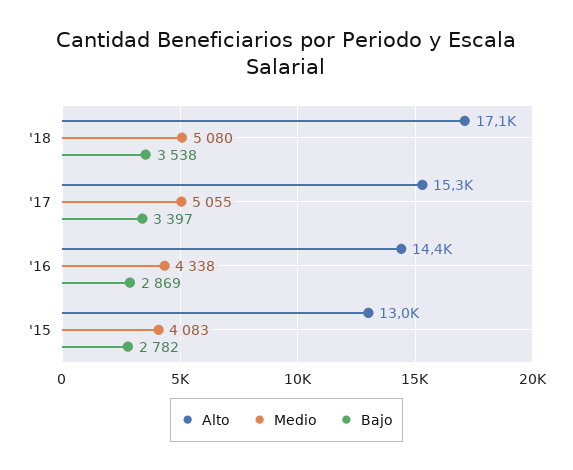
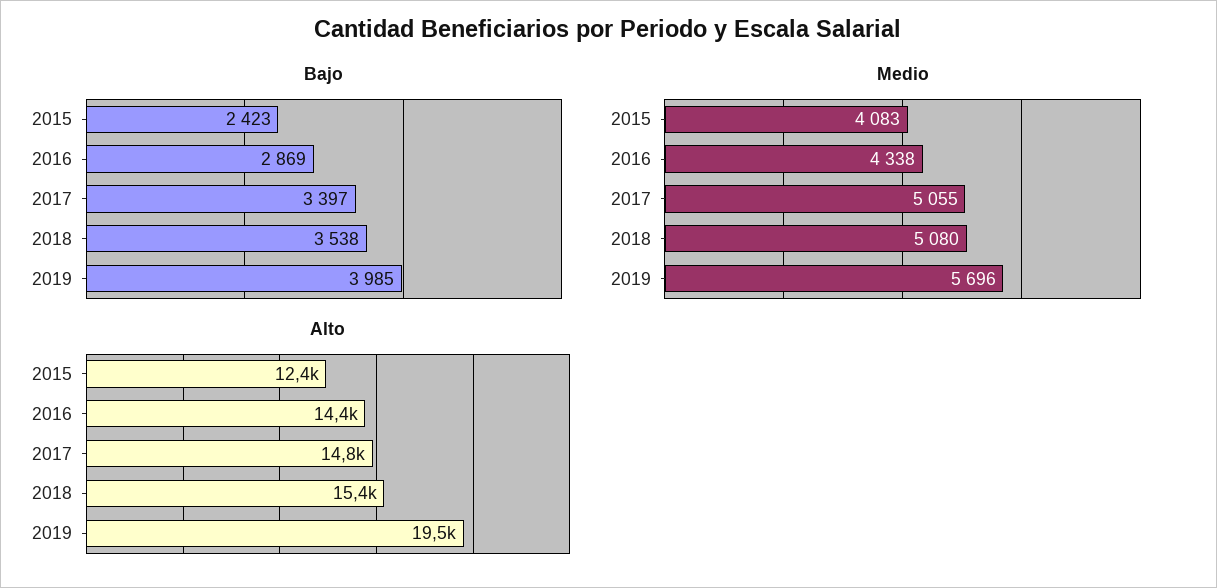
Alto, '18: 17100 -> 15400
Alto, '17: 15300 -> 14800
Alto, '15: 13000 -> 12400
Bajo, '15: 2782 -> 2423
Bajo, 2019: none -> 3985
Medio, 2019: none -> 5696
Alto, 2019: none -> 19500

